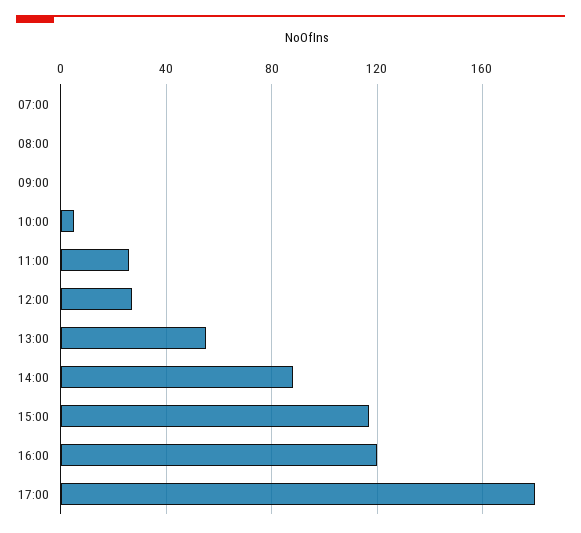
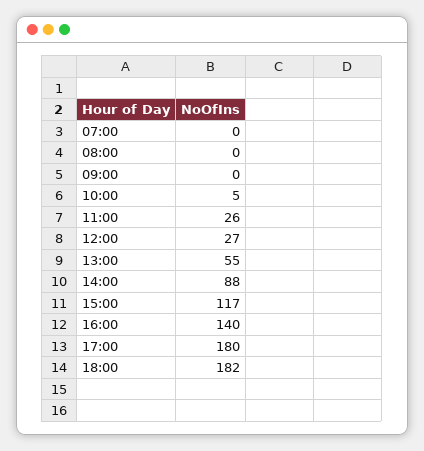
16:00: 120 -> 140
18:00: none -> 182

